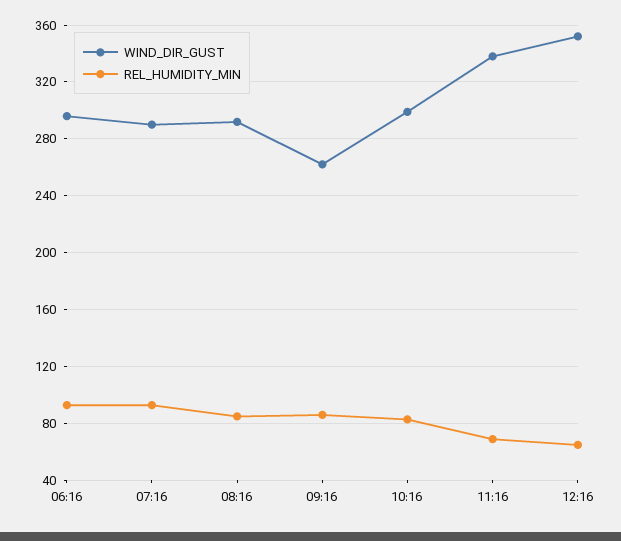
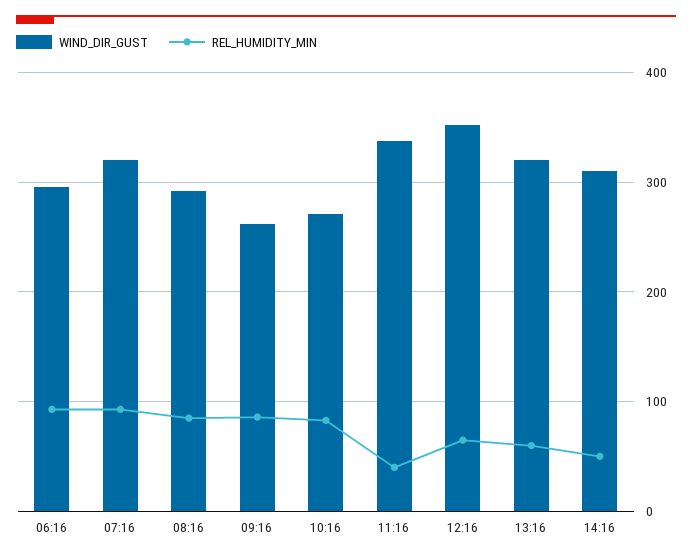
WIND_DIR_GUST, 07:16: 290 -> 320
WIND_DIR_GUST, 10:16: 300 -> 270
REL_HUMIDITY_MIN, 11:16: 70 -> 40
WIND_DIR_GUST, 13:16: none -> 320
REL_HUMIDITY_MIN, 13:16: none -> 60
WIND_DIR_GUST, 14:16: none -> 310
REL_HUMIDITY_MIN, 14:16: none -> 50

